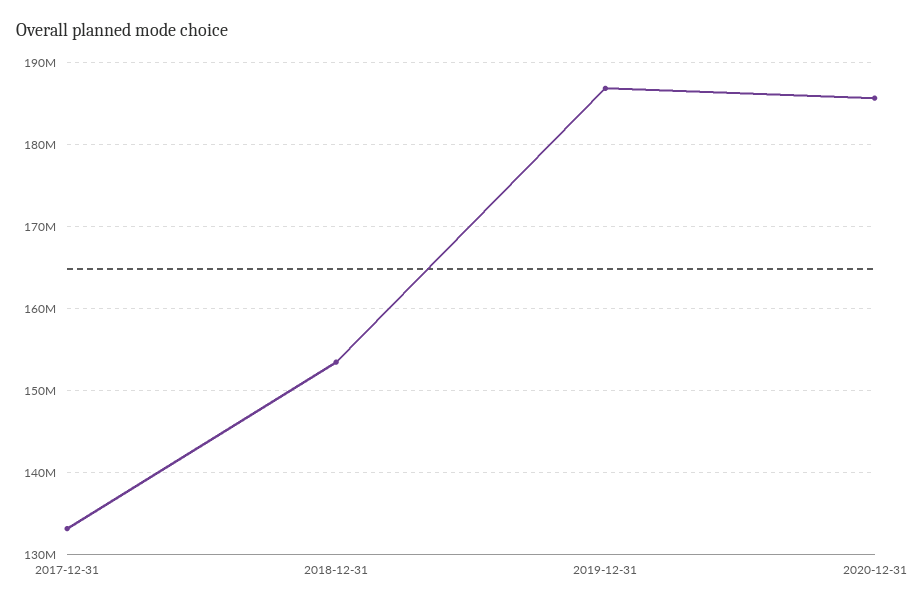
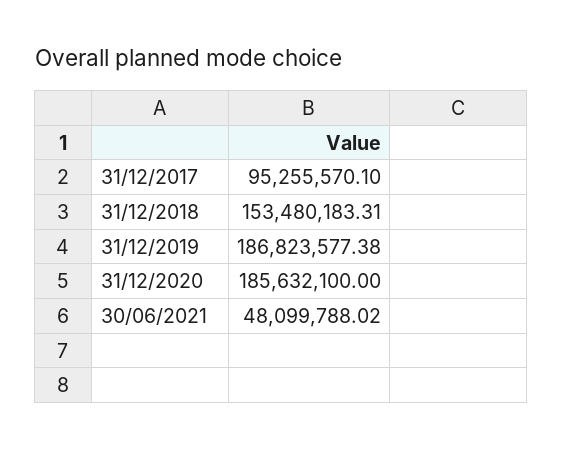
2017-12-31: 133000000 -> 95255570.1
30/06/2021: none -> 48099788.02

